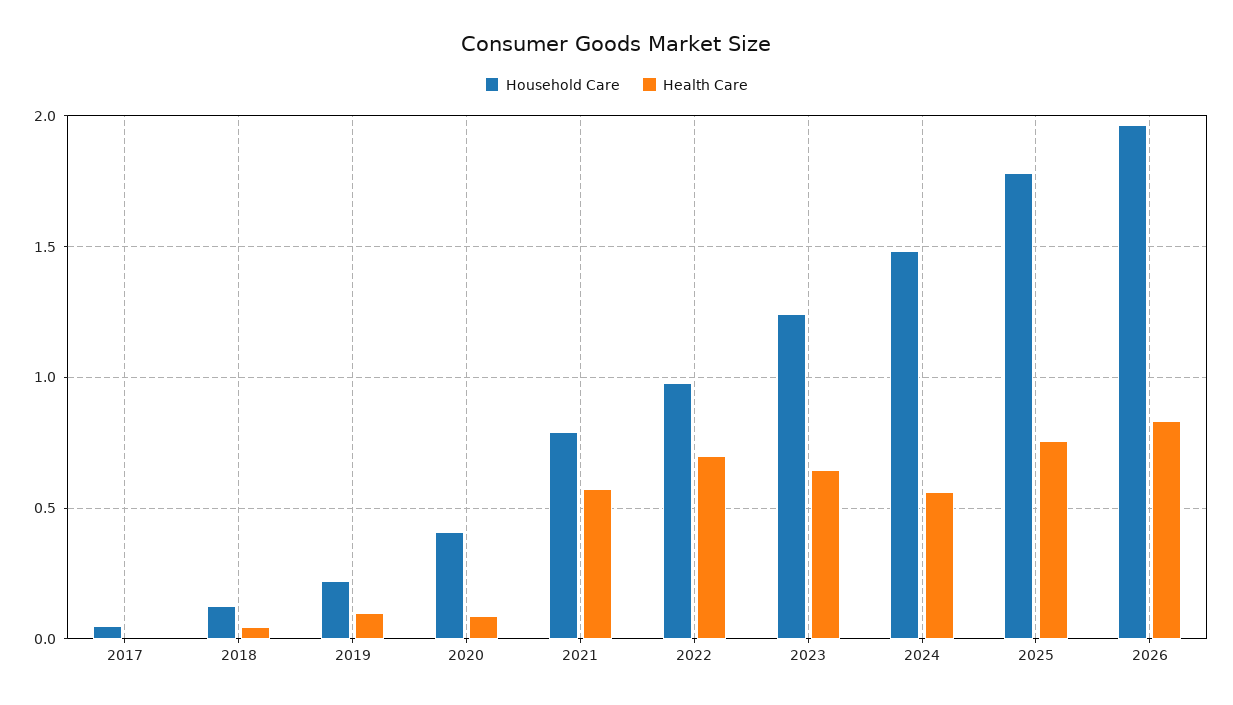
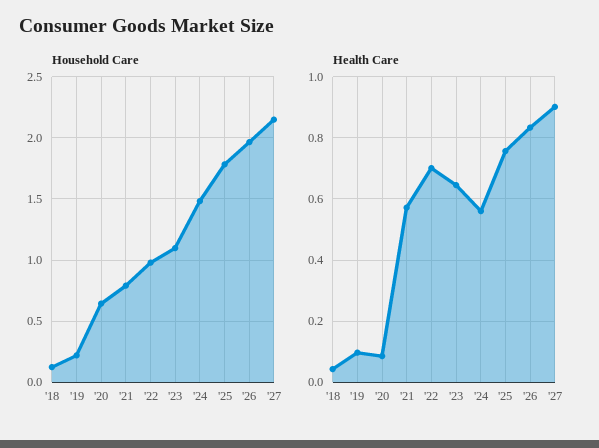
Household Care, 2017: 0.05 -> none
Health Care, 2017: 0 -> none
Household Care, 2020: 0.4 -> 0.65
Household Care, 2023: 1.25 -> 1.1
Household Care, '27: none -> 2.15
Health Care, '27: none -> 0.9

